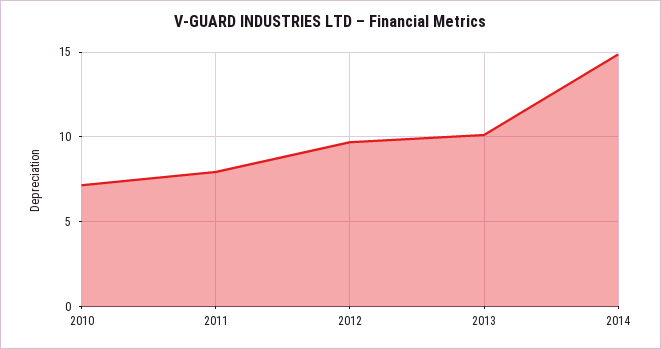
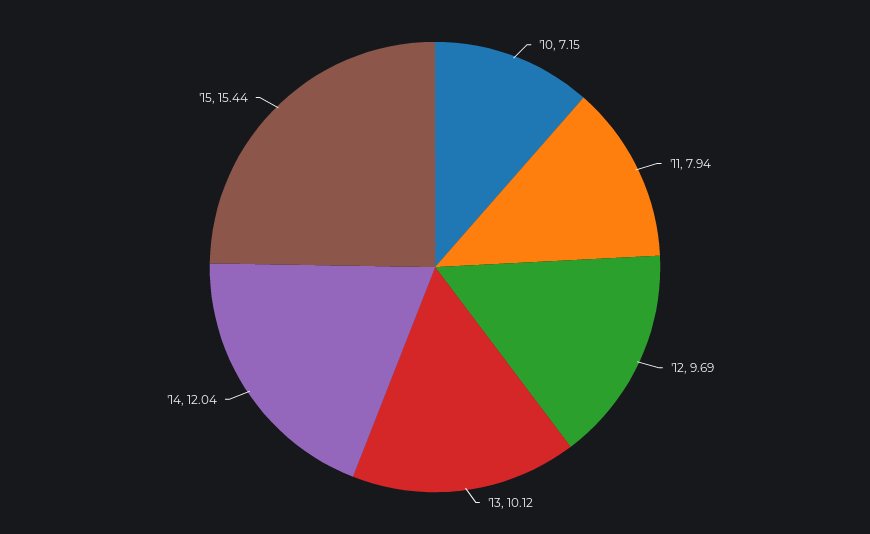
2014: 15 -> 12.04
'15: none -> 15.44

